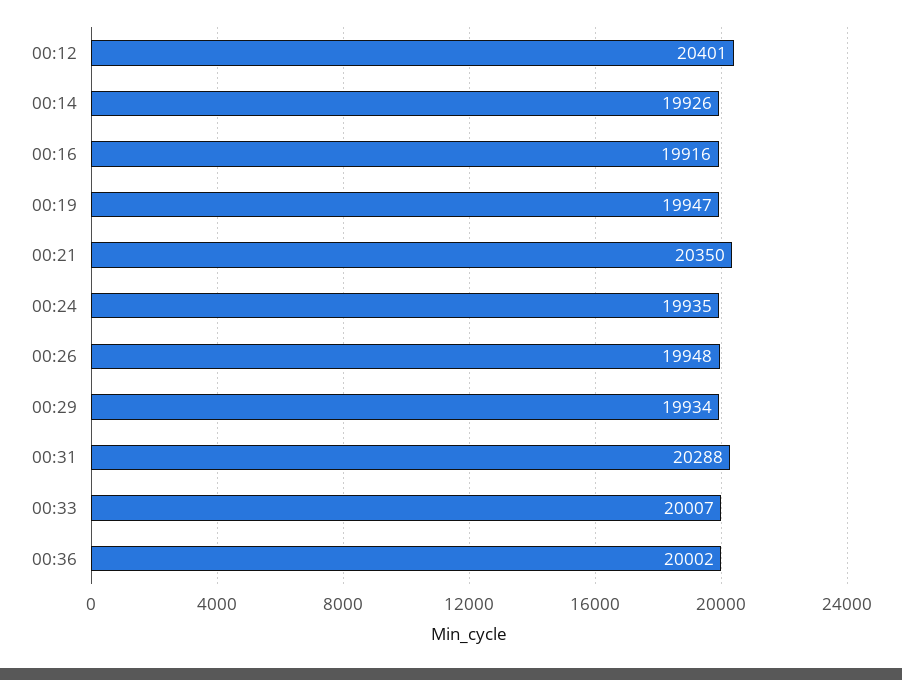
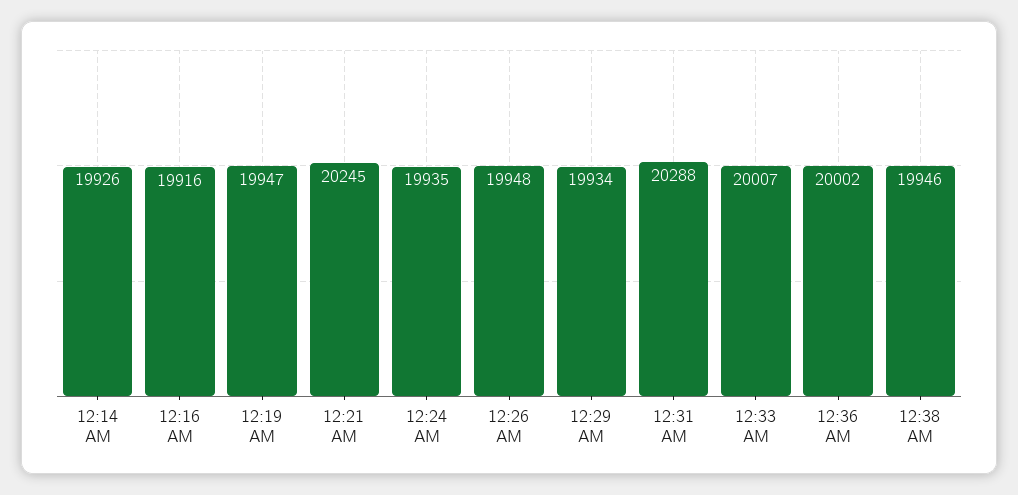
00:12: 20401 -> none
00:21: 20350 -> 20245
12:38 AM: none -> 19946

